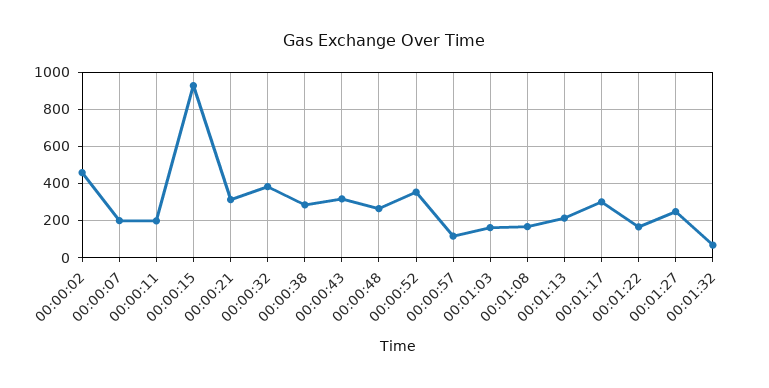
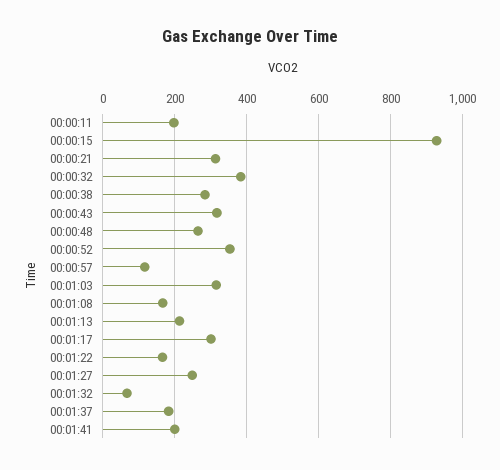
00:00:02: 450 -> none
00:00:07: 200 -> none
00:01:03: 150 -> 320
00:01:37: none -> 180
00:01:41: none -> 200

